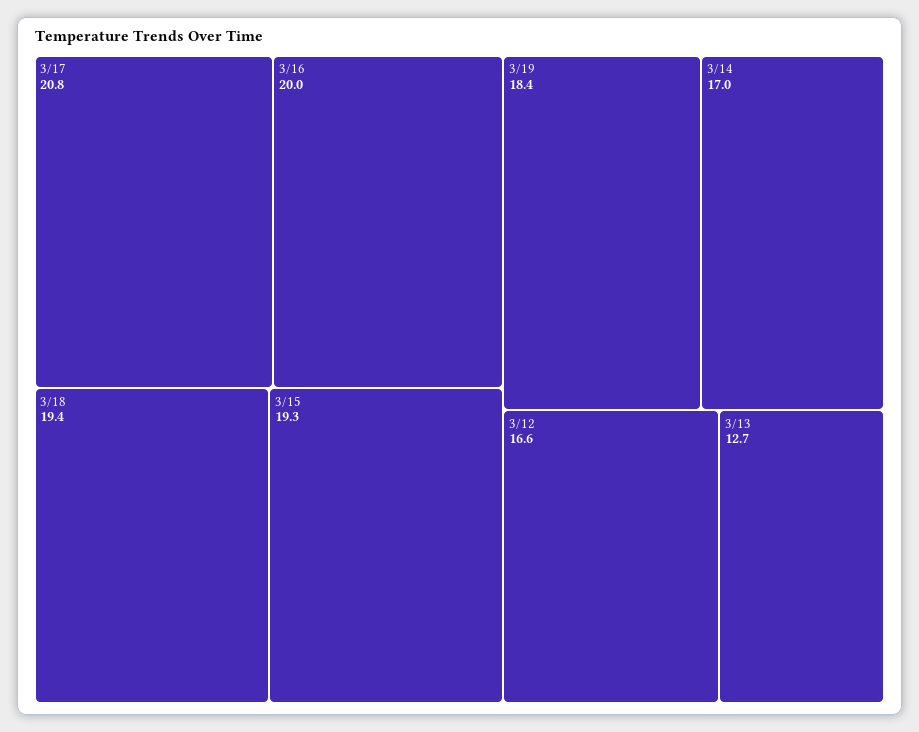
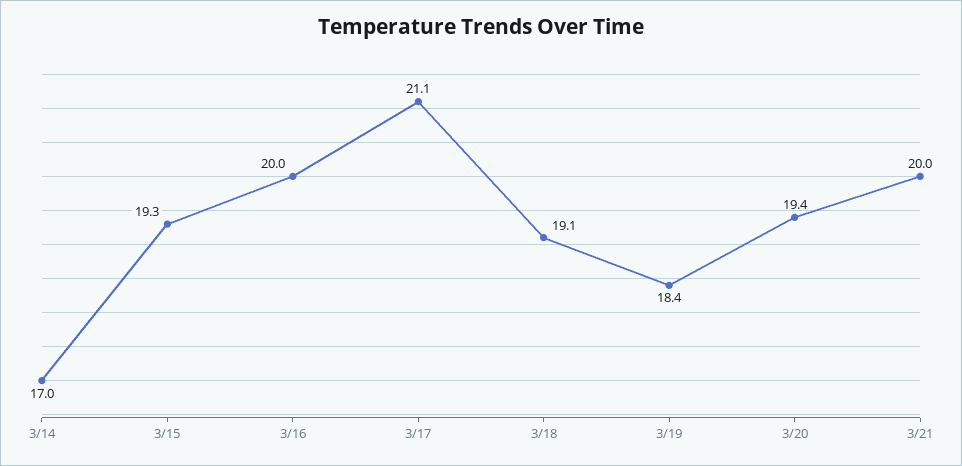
3/17: 20.8 -> 21.1
3/18: 19.4 -> 19.1
3/12: 16.6 -> none
3/13: 12.7 -> none
3/20: none -> 19.4
3/21: none -> 20

